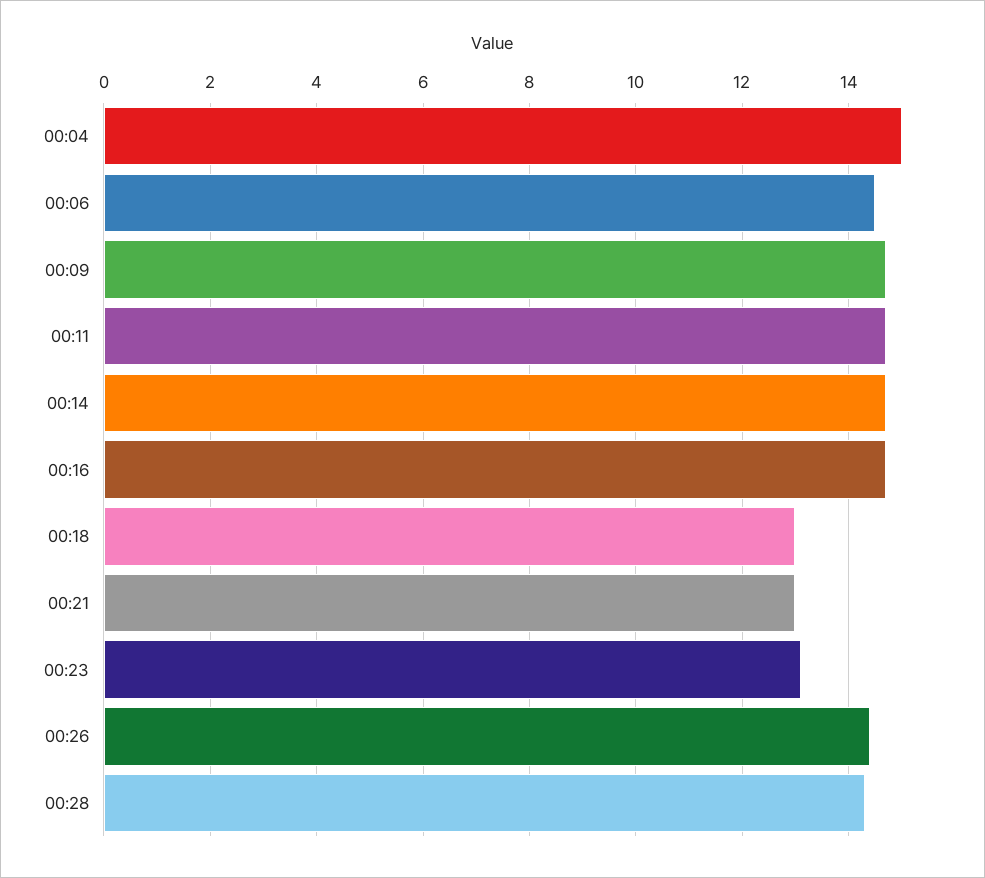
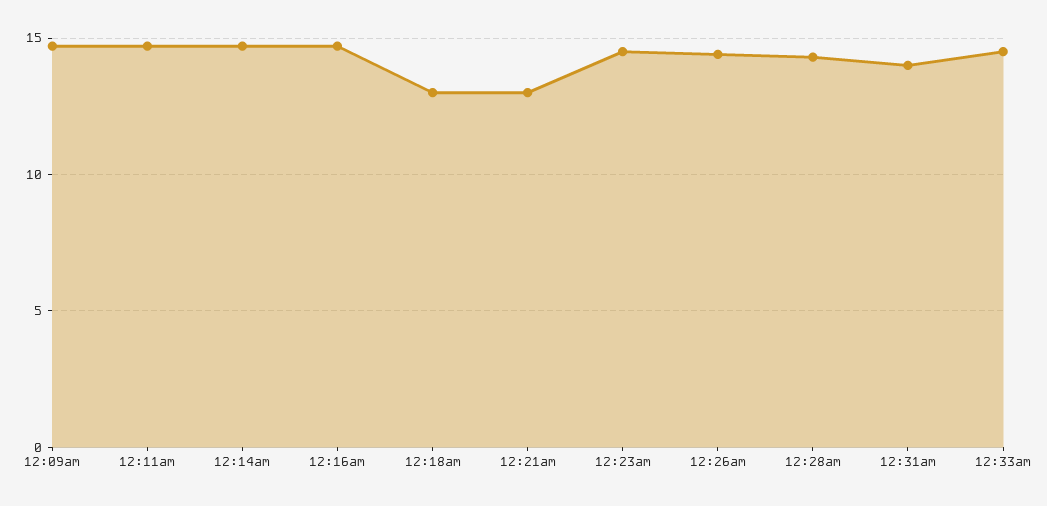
00:04: 15 -> none
00:06: 14.5 -> none
00:23: 13 -> 14.5
12:31am: none -> 14
12:33am: none -> 14.5

